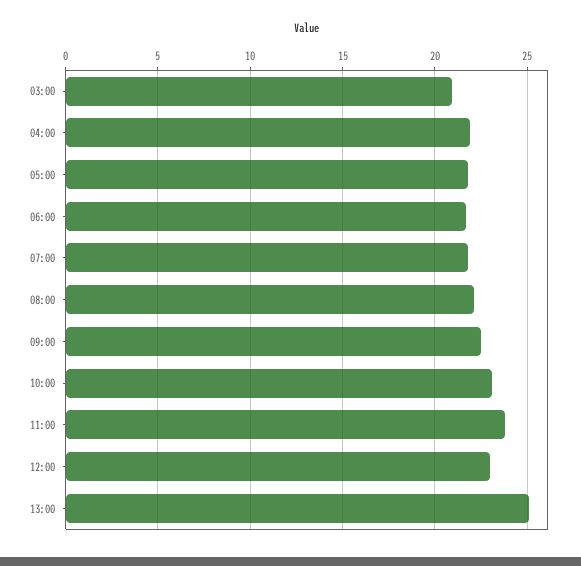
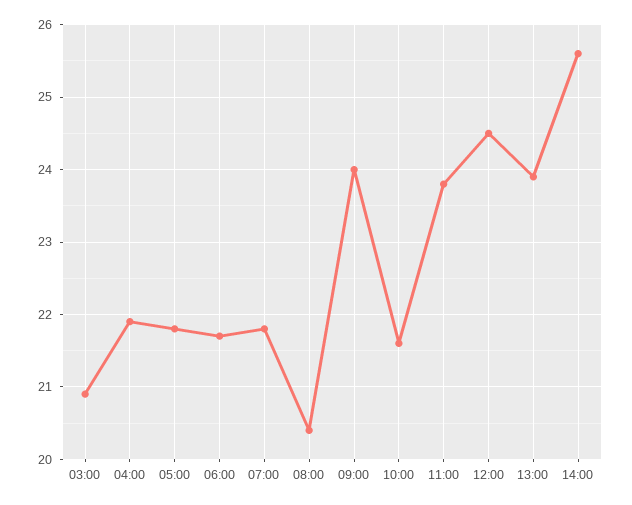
08:00: 22 -> 20.4
09:00: 22.5 -> 24
10:00: 23 -> 21.6
12:00: 23 -> 24.5
13:00: 25 -> 23.9
14:00: none -> 25.6

